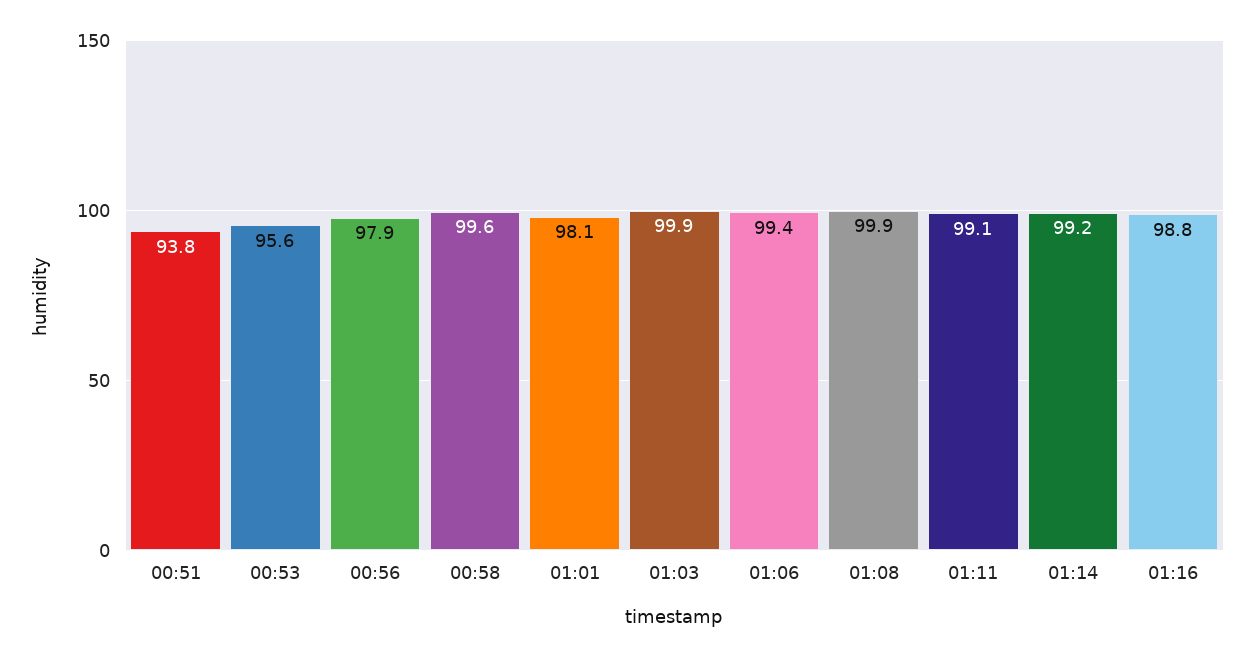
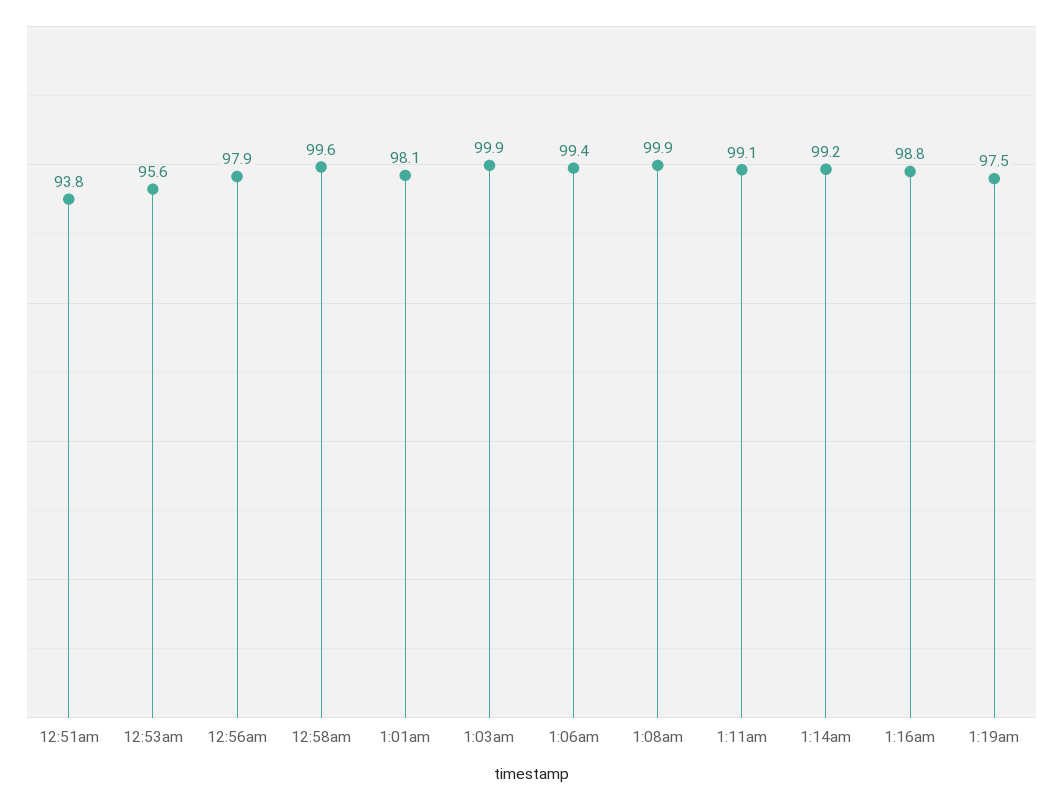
1:19am: none -> 97.5

